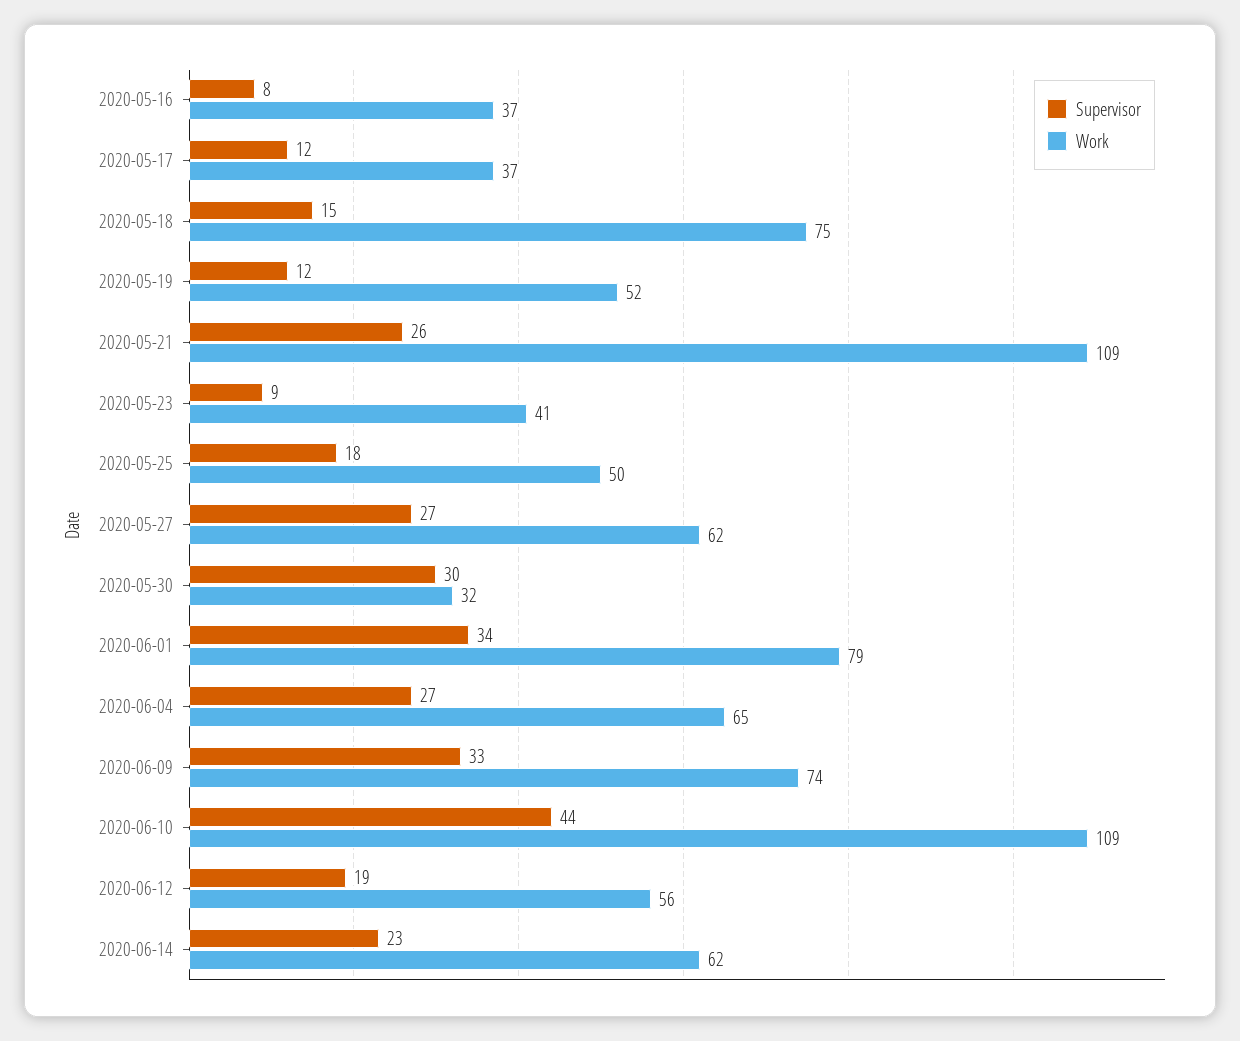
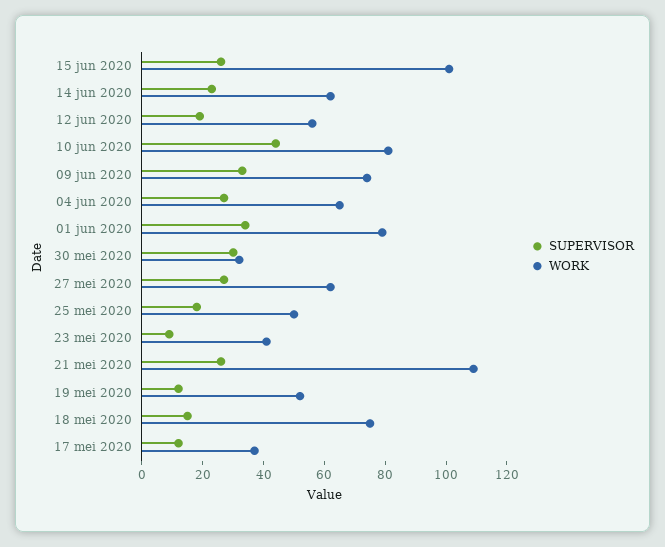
Supervisor, 2020-05-16: 8 -> none
Work, 2020-05-16: 37 -> none
Work, 2020-06-10: 109 -> 80
Supervisor, 15 jun 2020: none -> 25
Work, 15 jun 2020: none -> 100

